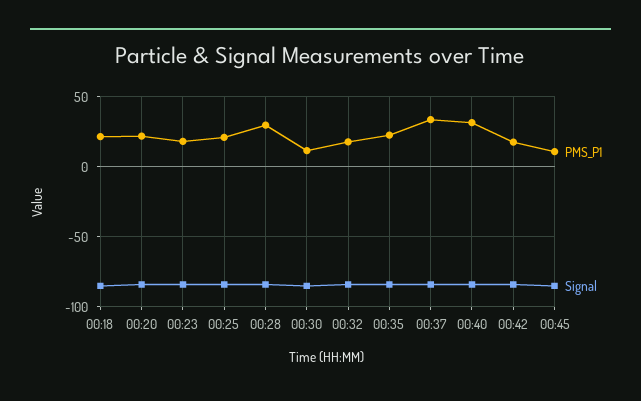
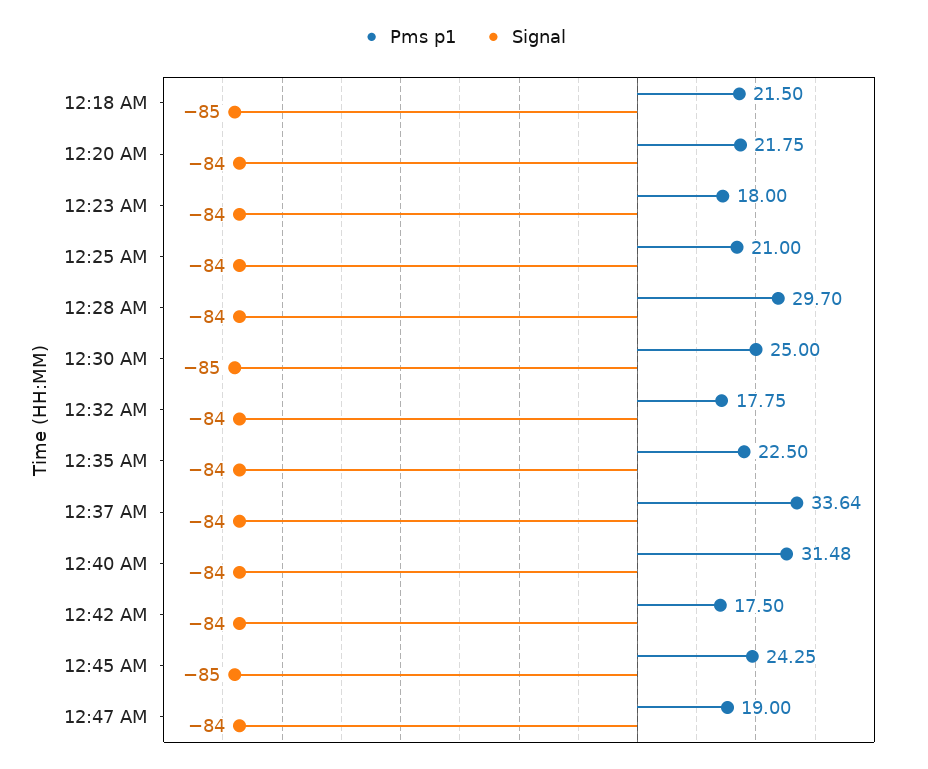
PMS_P1, 00:30: 10 -> 25
PMS_P1, 00:45: 10 -> 24.25
PMS_P1, 12:47 AM: none -> 19
Signal, 12:47 AM: none -> -84

